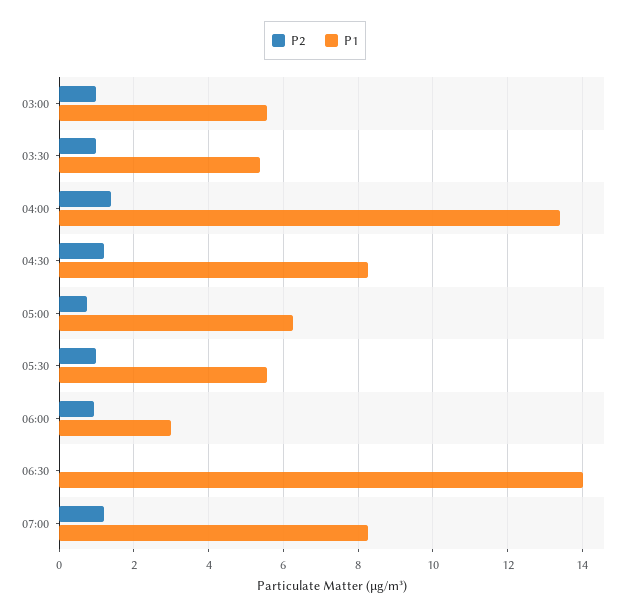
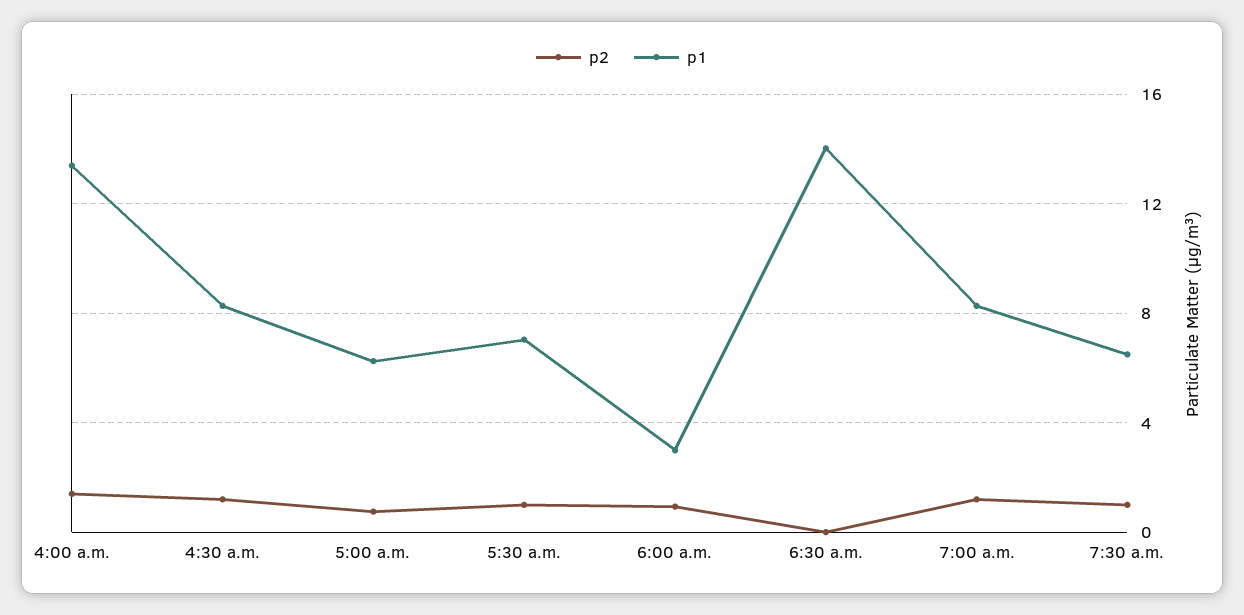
P2, 03:00: 1 -> none
P1, 03:00: 5.6 -> none
P2, 03:30: 1 -> none
P1, 03:30: 5.4 -> none
P1, 05:30: 5.6 -> 7
P2, 7:30 a.m.: none -> 1
P1, 7:30 a.m.: none -> 6.5

